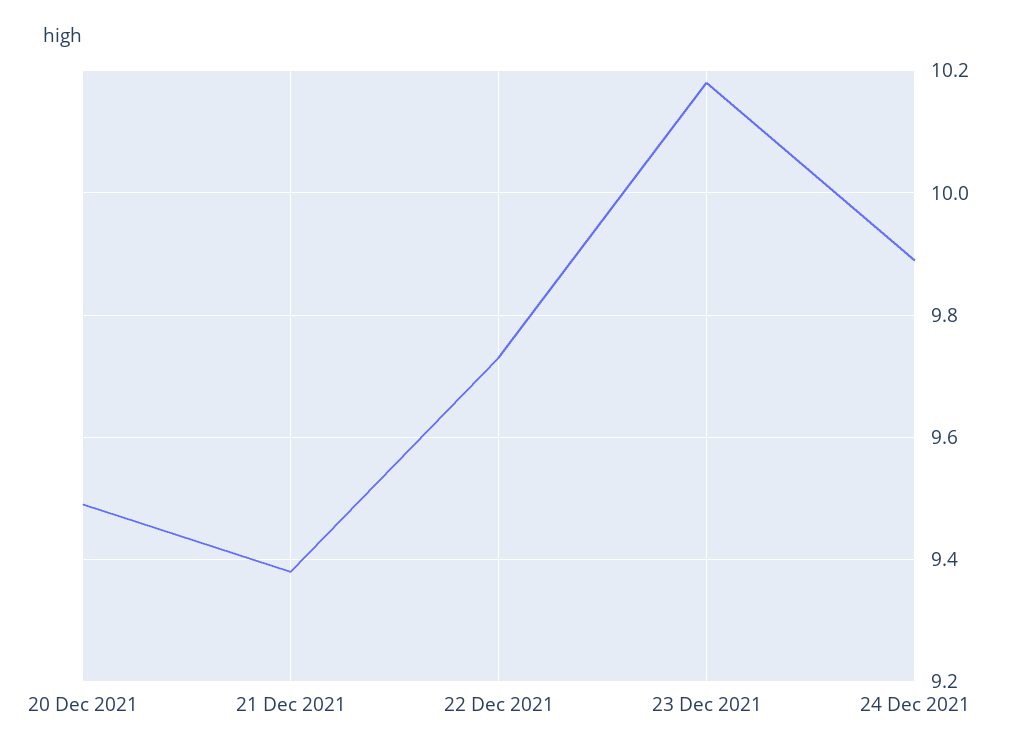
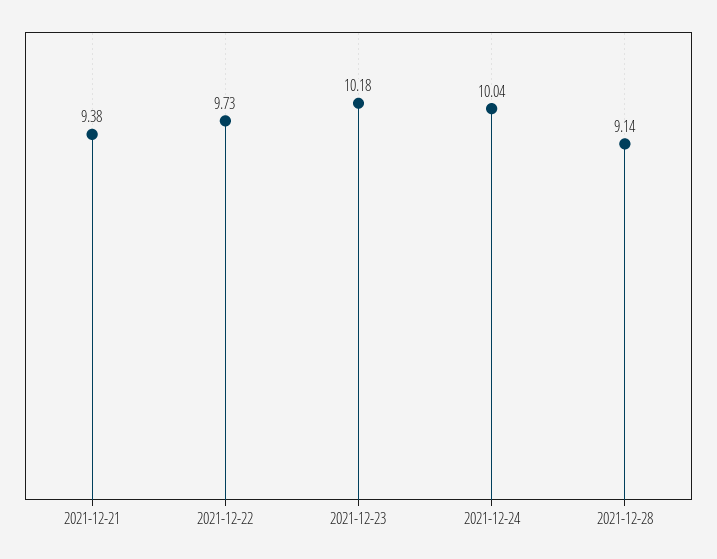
20 Dec 2021: 9.5 -> none
24 Dec 2021: 9.9 -> 10.04
2021-12-28: none -> 9.14

